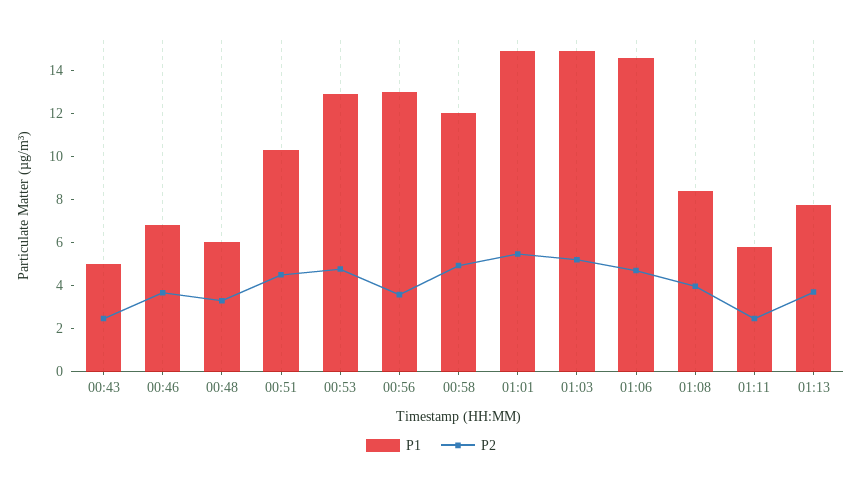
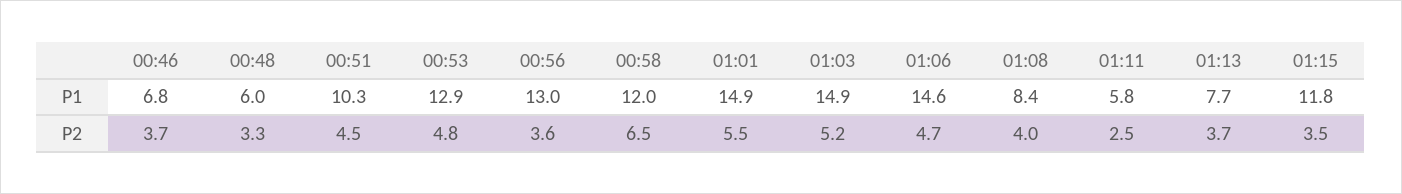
P1, 00:43: 5 -> none
P2, 00:43: 2.5 -> none
P2, 00:58: 5 -> 6.5
P1, 01:15: none -> 11.8
P2, 01:15: none -> 3.5

